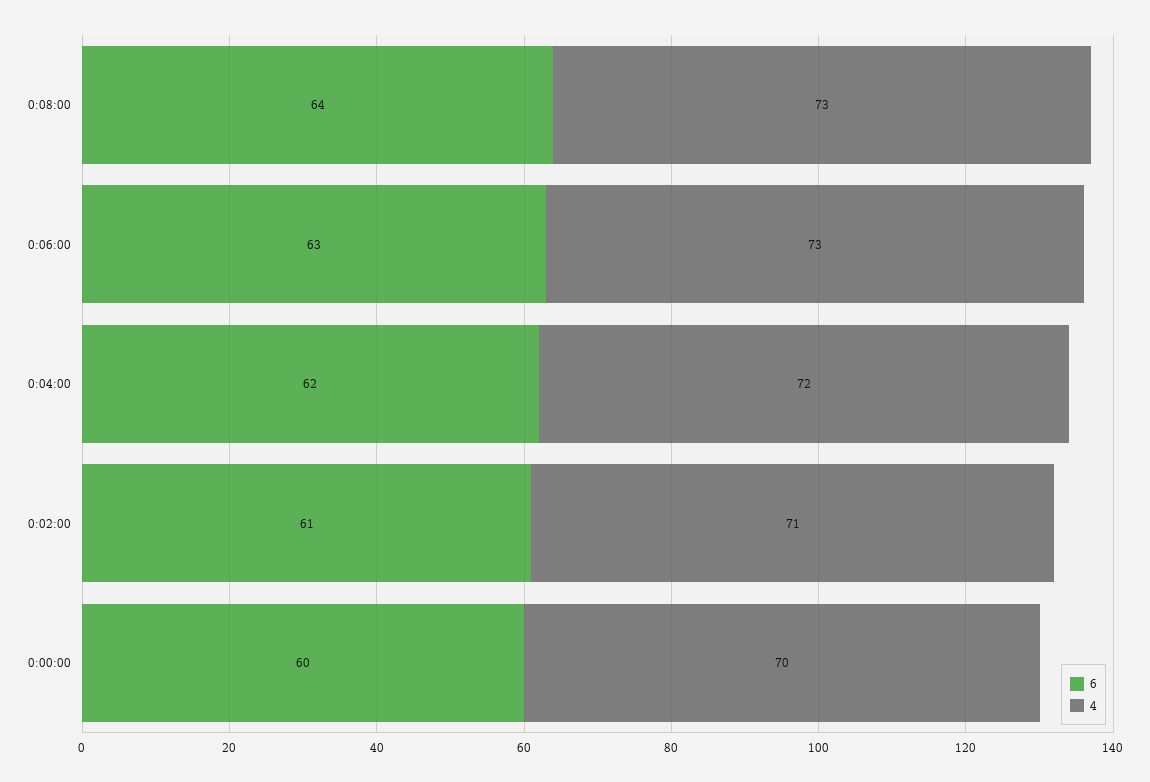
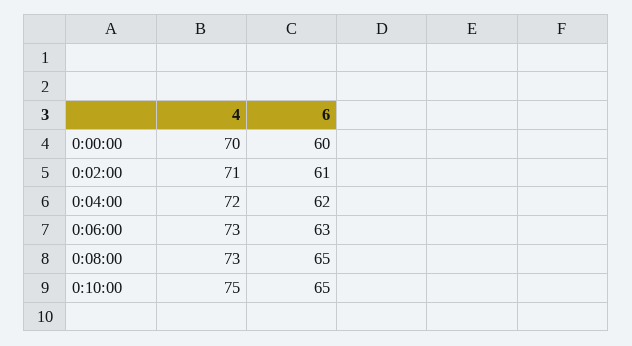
6, 0:08:00: 64 -> 65
4, 0:10:00: none -> 75
6, 0:10:00: none -> 65

